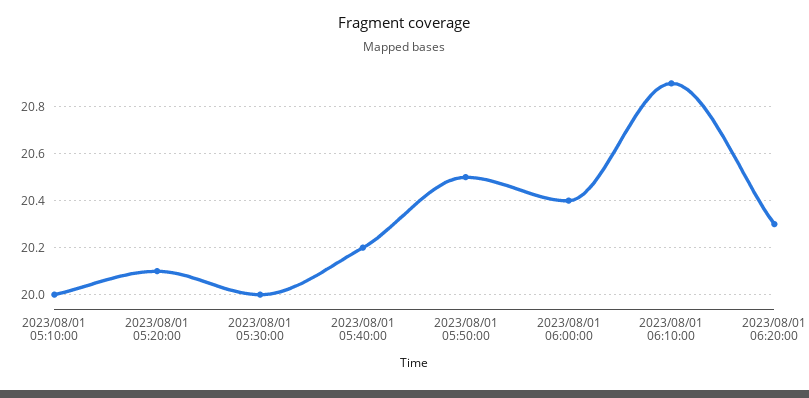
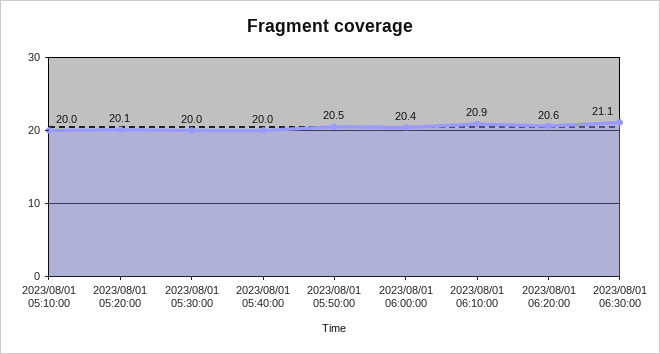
2023/08/01 05:40:00: 20.2 -> 20
2023/08/01 06:20:00: 20.3 -> 20.6
2023/08/01 06:30:00: none -> 21.1

